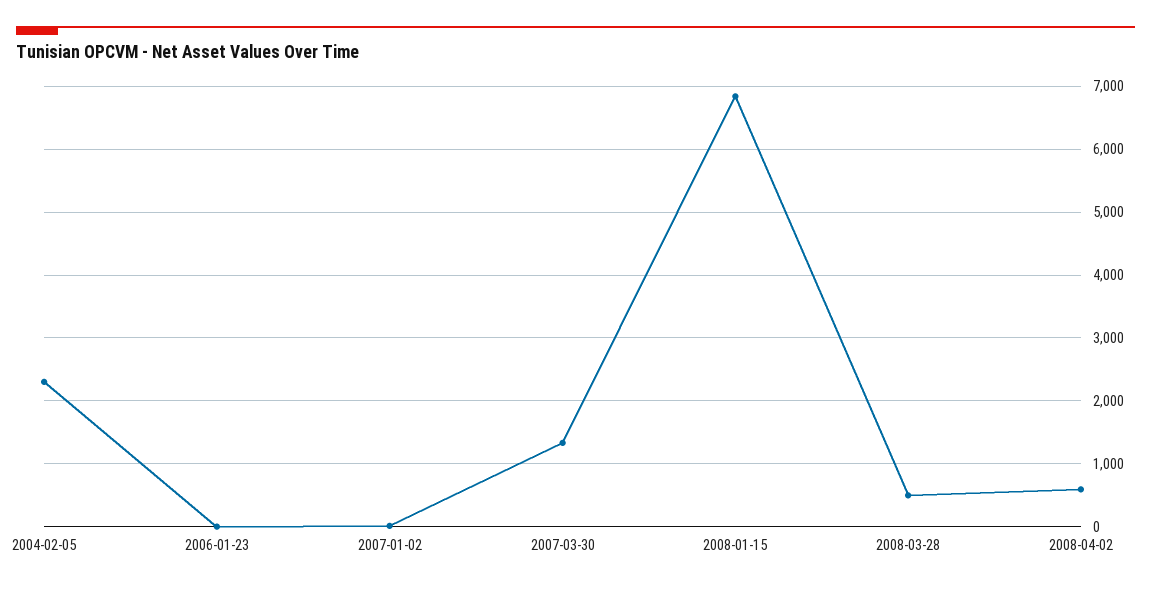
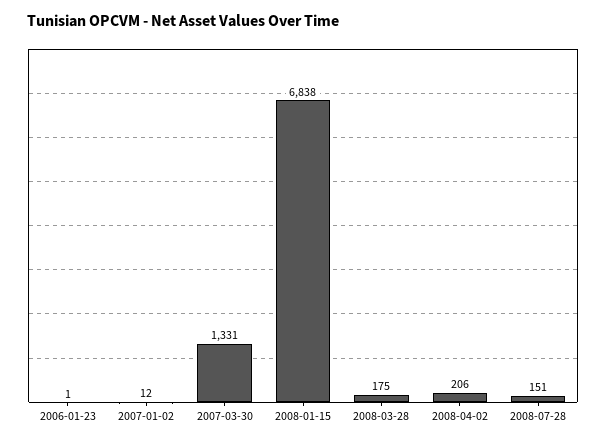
2004-02-05: 2300 -> none
2008-03-28: 500 -> 175
2008-04-02: 600 -> 206
2008-07-28: none -> 151

